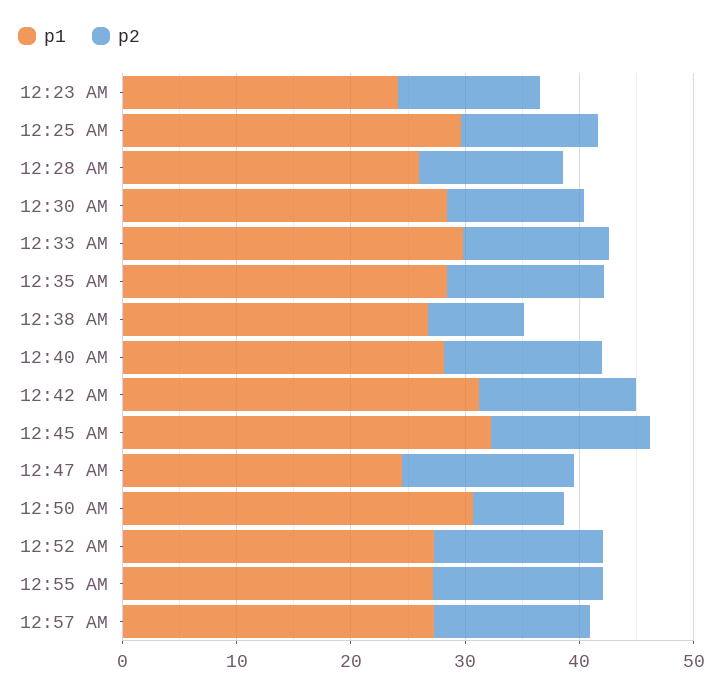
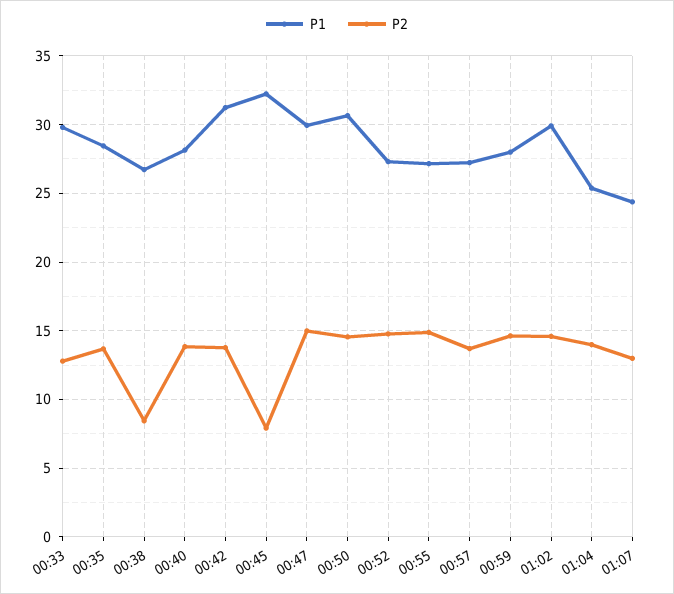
p1, 12:23 AM: 24 -> none
p2, 12:23 AM: 12 -> none
p1, 12:25 AM: 30 -> none
p2, 12:25 AM: 12 -> none
p1, 12:28 AM: 26 -> none
p2, 12:28 AM: 12 -> none
p1, 12:30 AM: 28 -> none
p2, 12:30 AM: 12 -> none
p2, 12:45 AM: 14 -> 8
p1, 12:47 AM: 24 -> 30
p2, 12:50 AM: 8 -> 14.5
p1, 00:59: none -> 28
p2, 00:59: none -> 14.5
p1, 01:02: none -> 30
p2, 01:02: none -> 14.5
p1, 01:04: none -> 25.5
p2, 01:04: none -> 14
p1, 01:07: none -> 24.5
p2, 01:07: none -> 13

